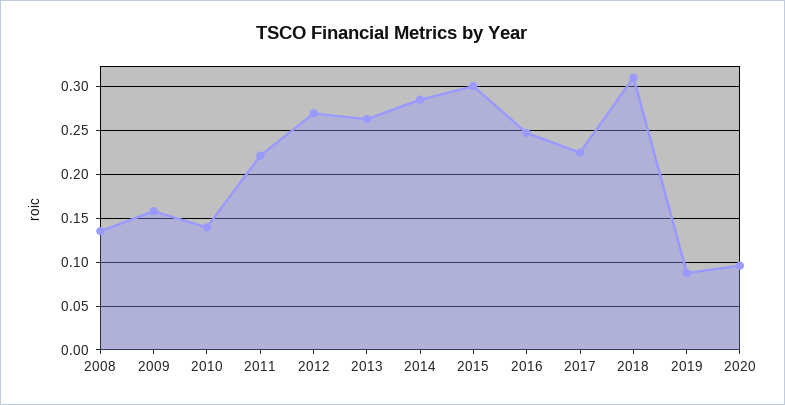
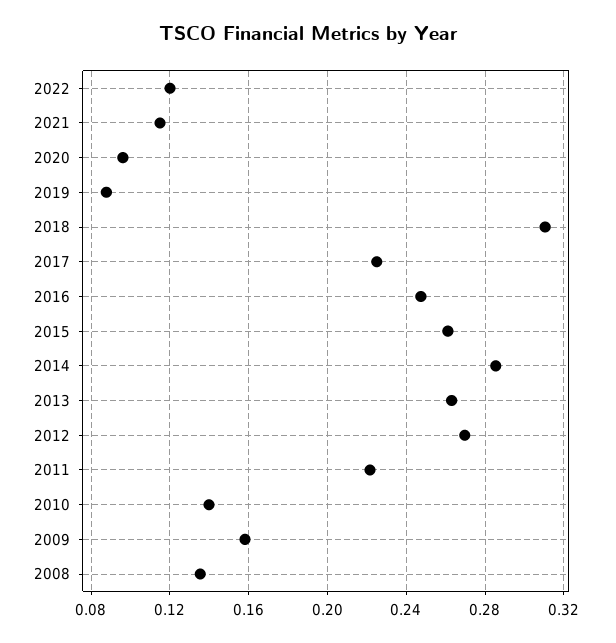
2015: 0.3 -> 0.26
2022: none -> 0.12
2021: none -> 0.115

